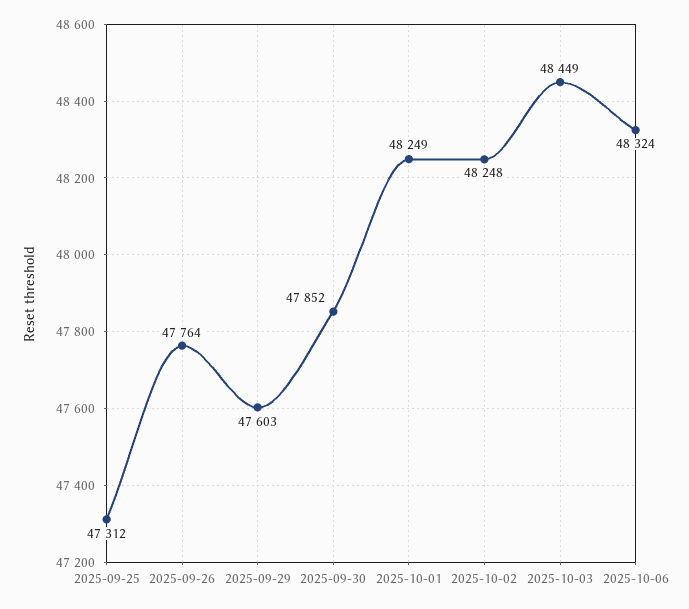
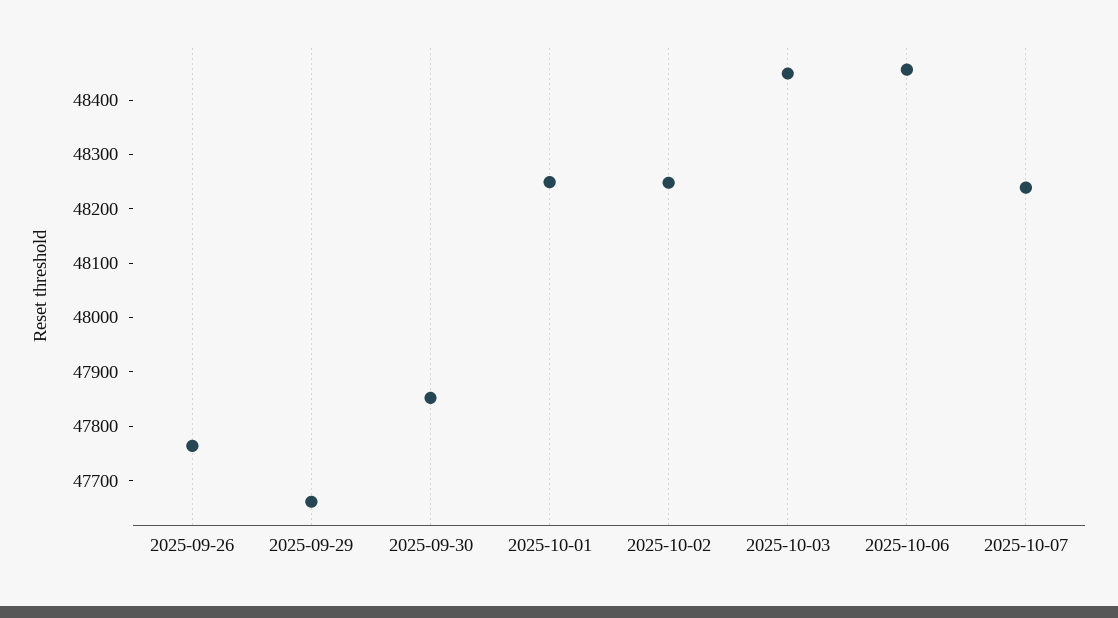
2025-09-25: 47312 -> none
2025-09-29: 47603 -> 47660
2025-10-06: 48324 -> 48460
2025-10-07: none -> 48240

